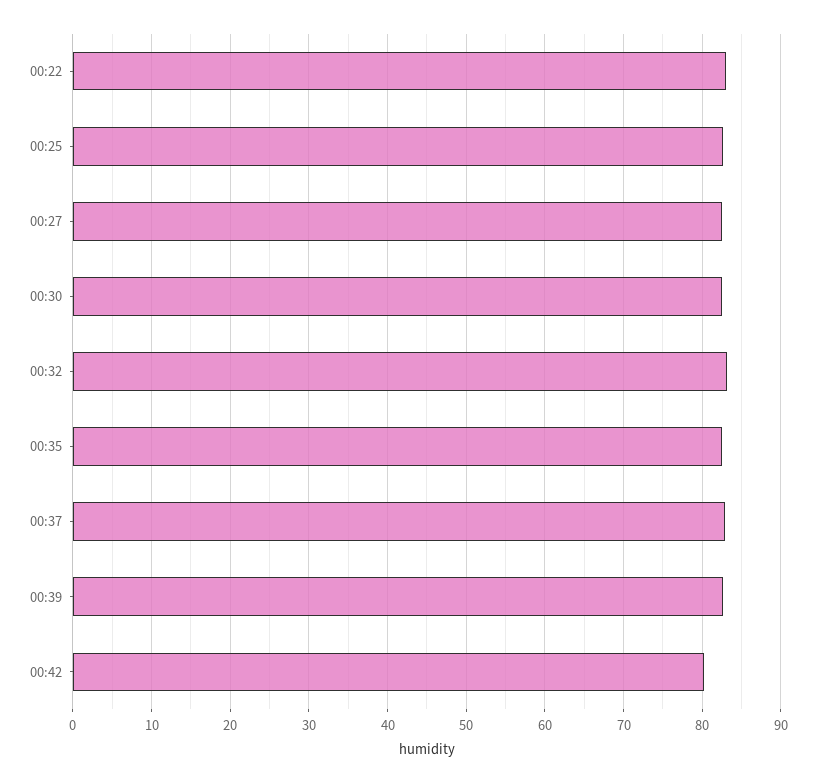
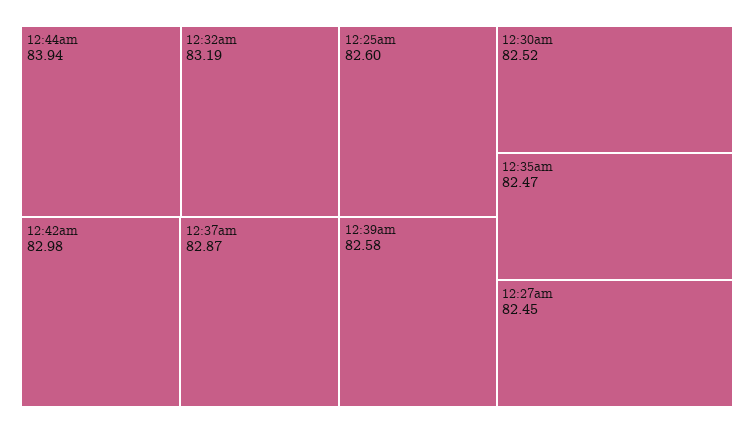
00:22: 83 -> none
00:42: 80 -> 82.98
12:44am: none -> 83.94

